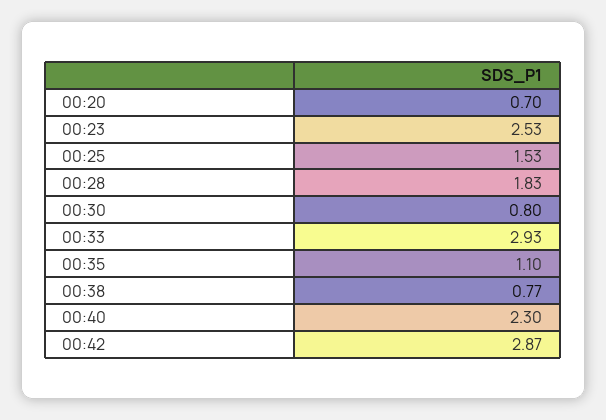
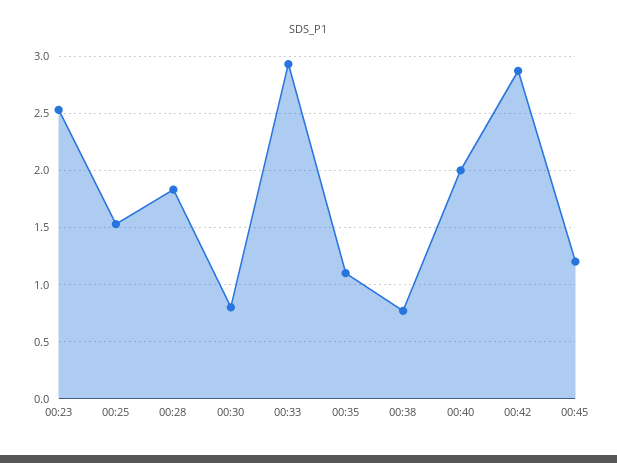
00:20: 0.7 -> none
00:40: 2.3 -> 2
00:45: none -> 1.2

